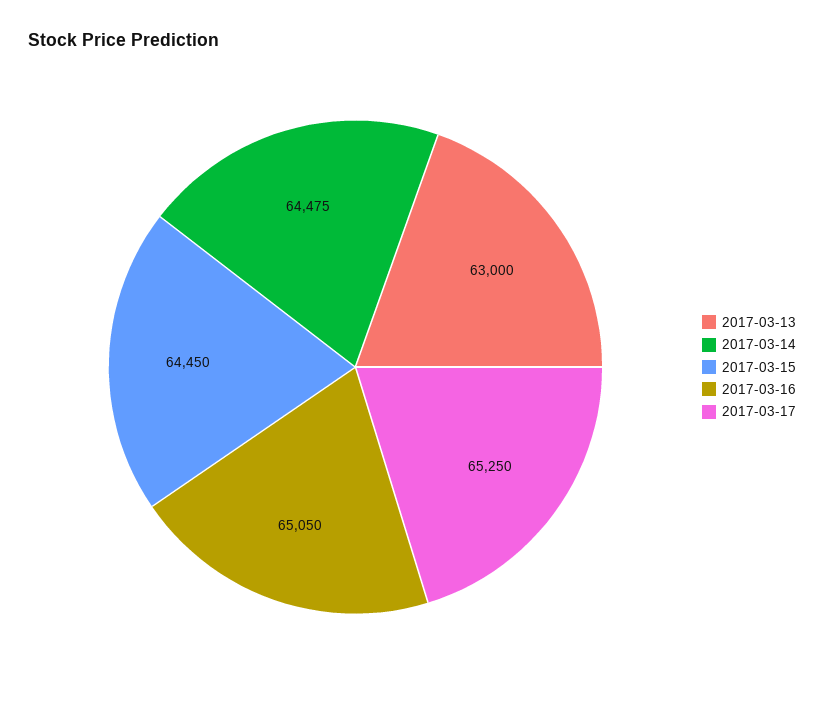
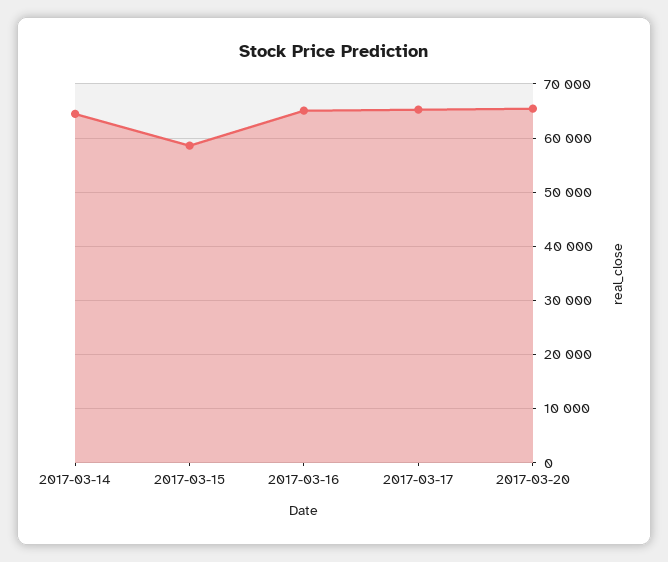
2017-03-13: 63000 -> none
2017-03-15: 64450 -> 58000
2017-03-20: none -> 66000

